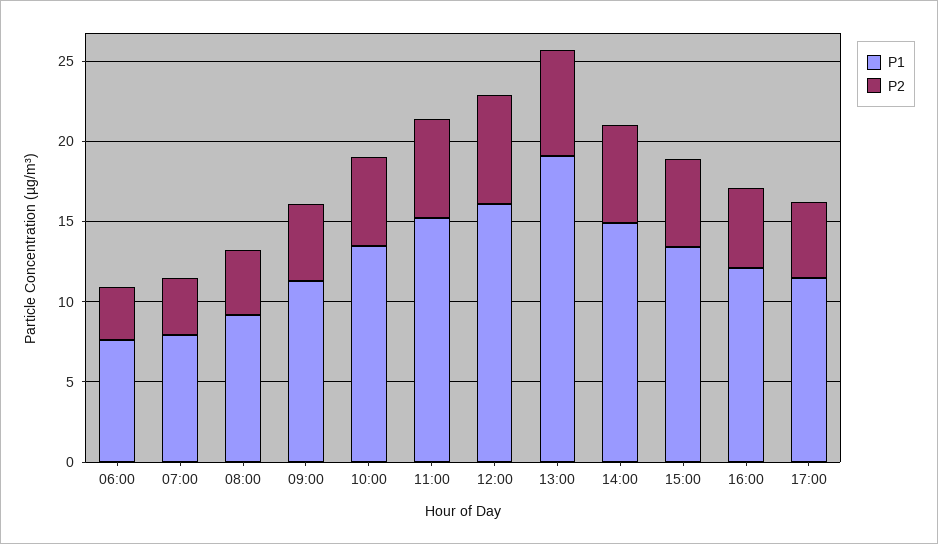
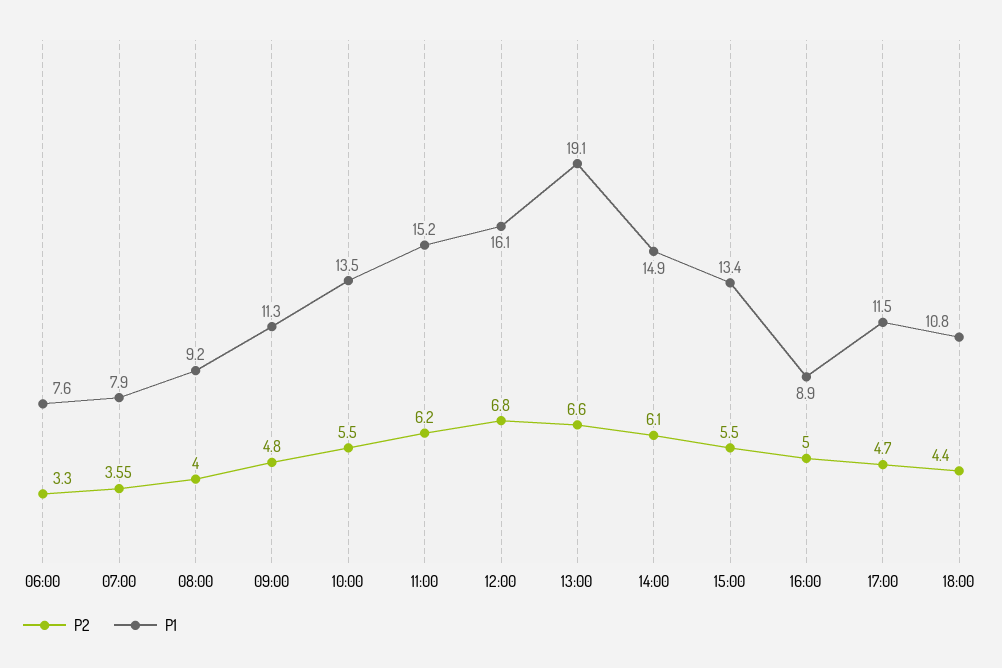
P1, 16:00: 12 -> 8.9
P2, 18:00: none -> 4.4
P1, 18:00: none -> 10.8

